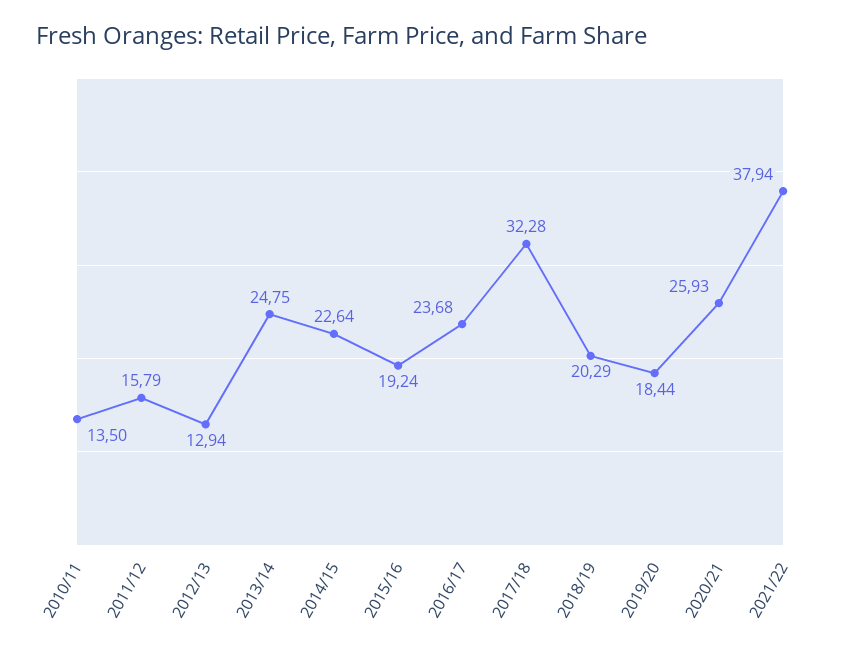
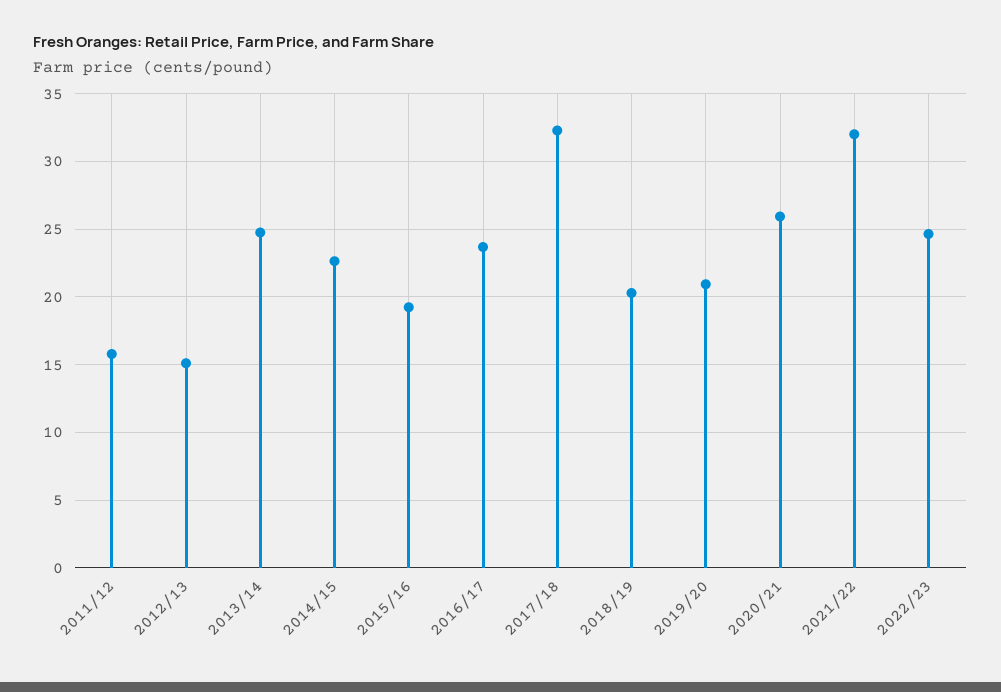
2010/11: 13.5 -> none
2012/13: 12.94 -> 15
2019/20: 18.44 -> 21
2021/22: 37.94 -> 32
2022/23: none -> 24.5

